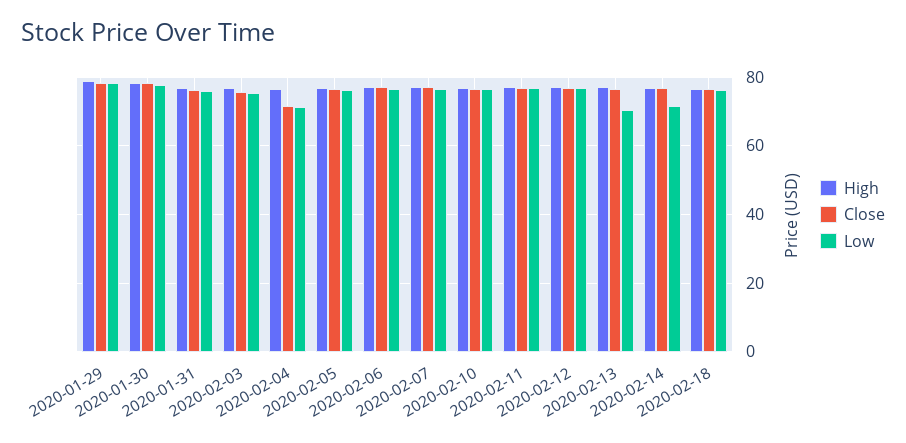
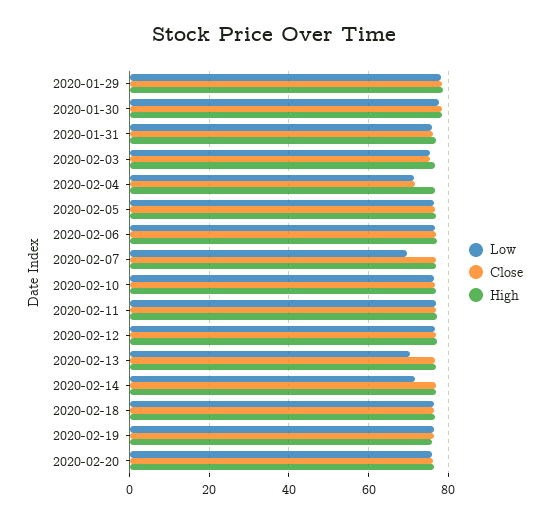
Low, 2020-02-07: 76 -> 70
Low, 2020-02-19: none -> 76
Close, 2020-02-19: none -> 76
High, 2020-02-19: none -> 76
Low, 2020-02-20: none -> 76
Close, 2020-02-20: none -> 76
High, 2020-02-20: none -> 76

